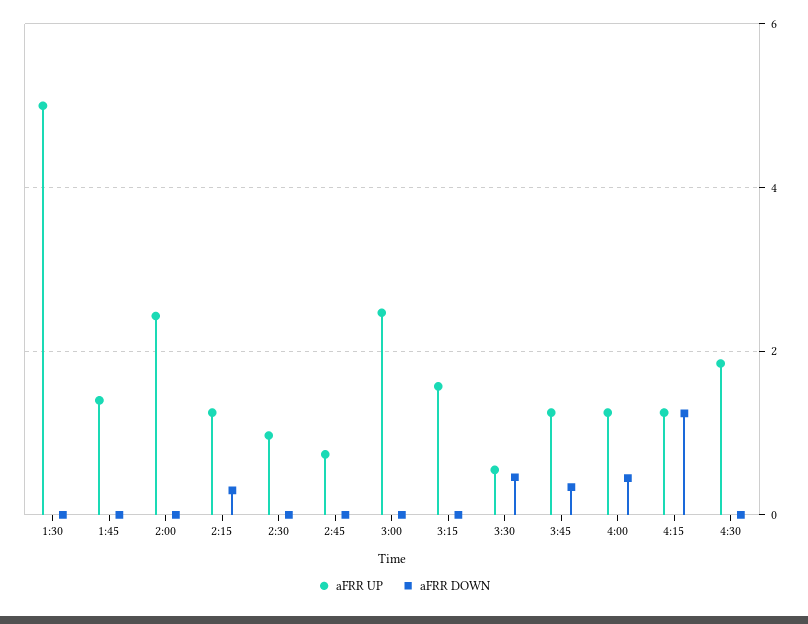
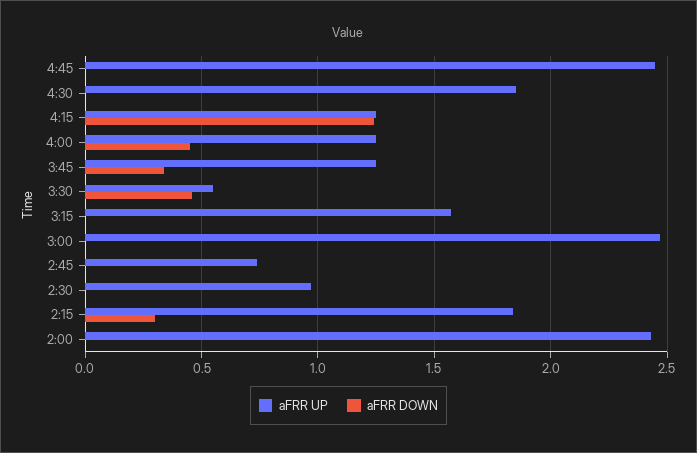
aFRR UP, 1:30: 5 -> none
aFRR DOWN, 1:30: 0 -> none
aFRR UP, 1:45: 1.4 -> none
aFRR DOWN, 1:45: 0 -> none
aFRR UP, 2:15: 1.2 -> 1.85
aFRR UP, 4:45: none -> 2.45
aFRR DOWN, 4:45: none -> 0

